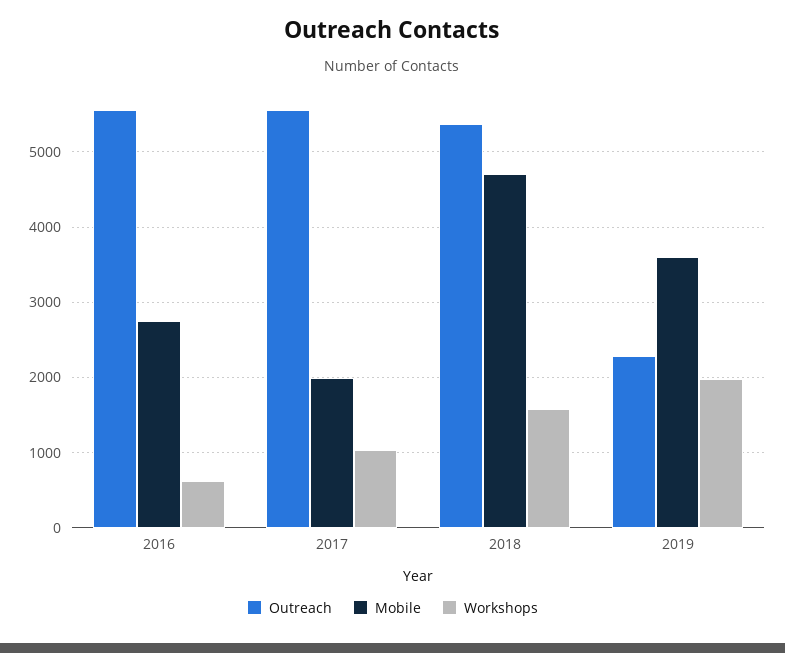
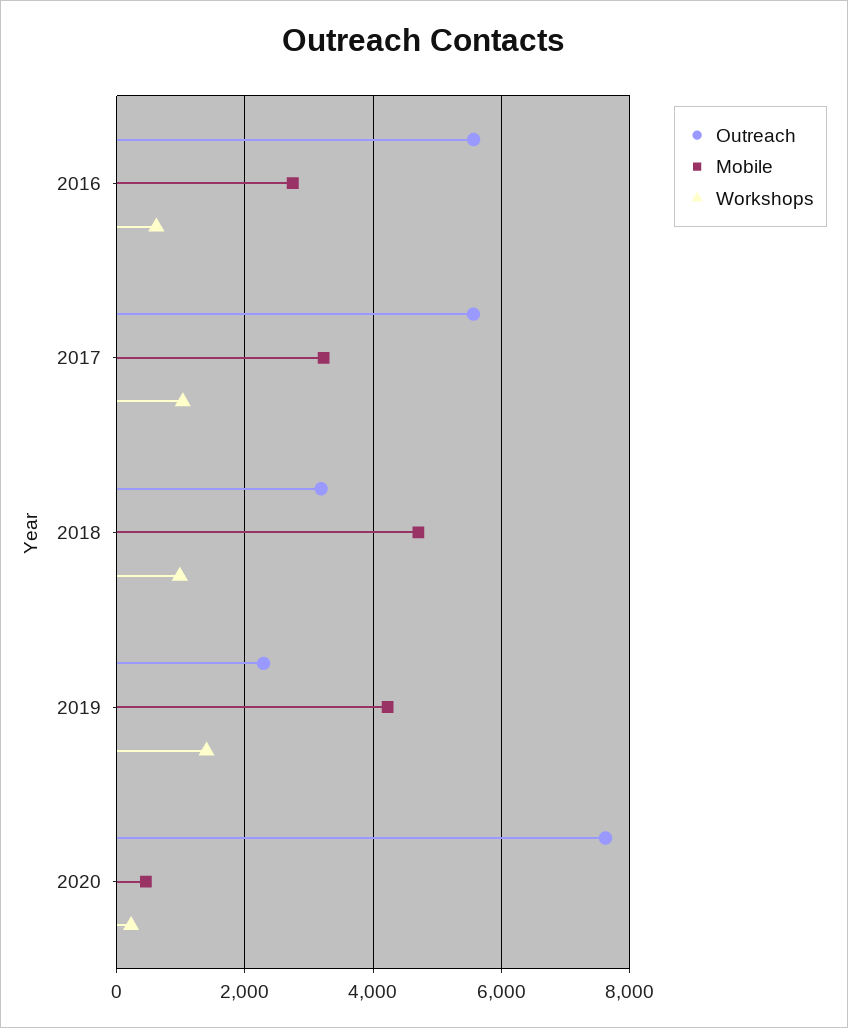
Mobile, 2017: 2000 -> 3200
Outreach, 2018: 5400 -> 3200
Workshops, 2018: 1600 -> 1000
Mobile, 2019: 3600 -> 4200
Workshops, 2019: 2000 -> 1400
Outreach, 2020: none -> 7600
Mobile, 2020: none -> 400
Workshops, 2020: none -> 200

